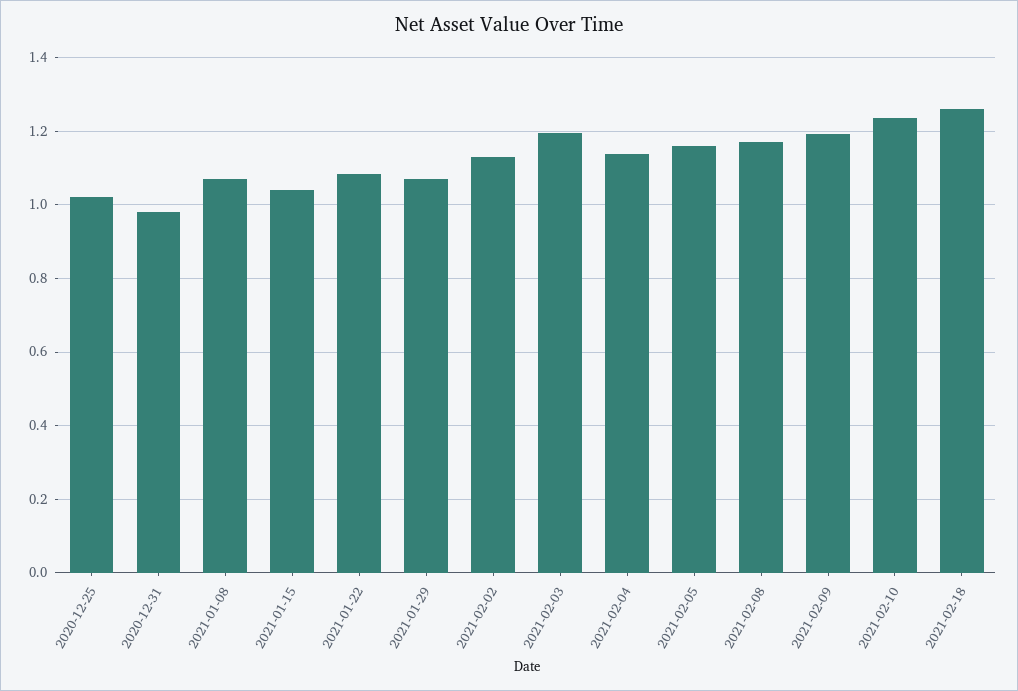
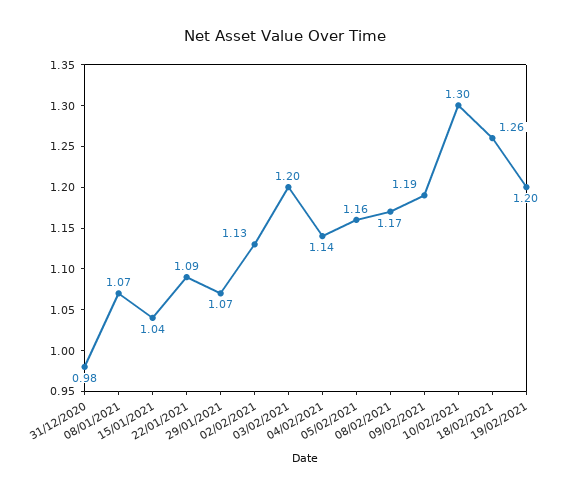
2020-12-25: 1.02 -> none
2021-02-10: 1.24 -> 1.3
19/02/2021: none -> 1.2

